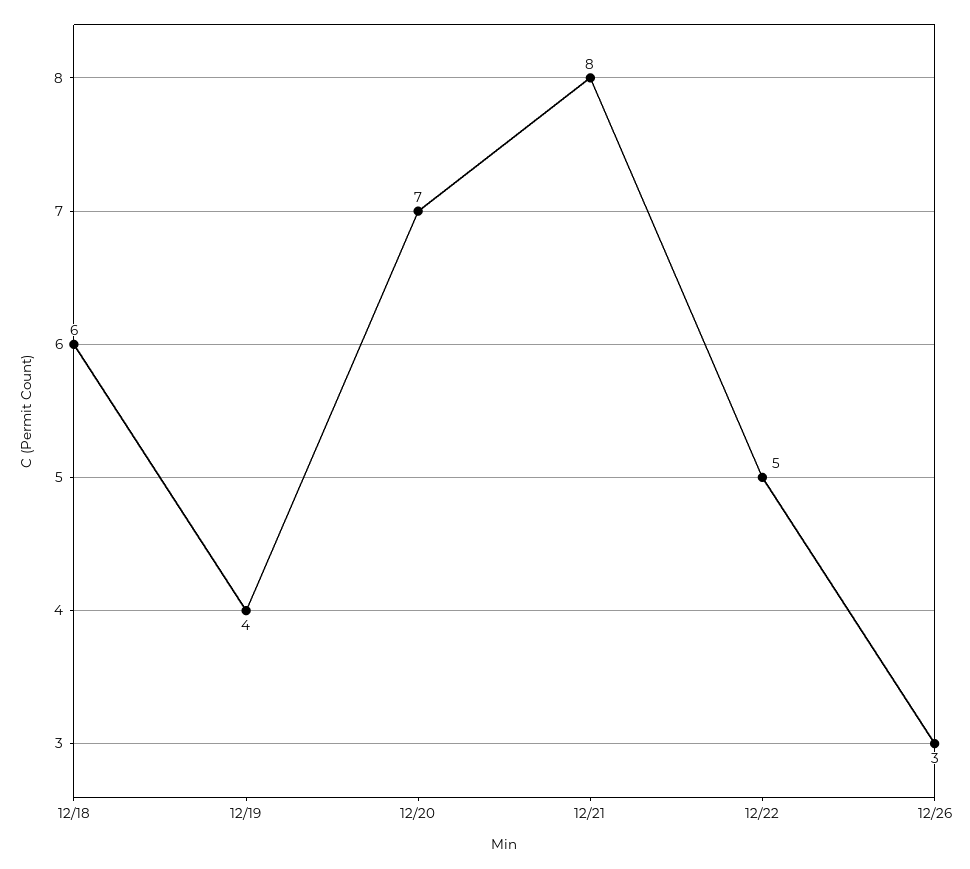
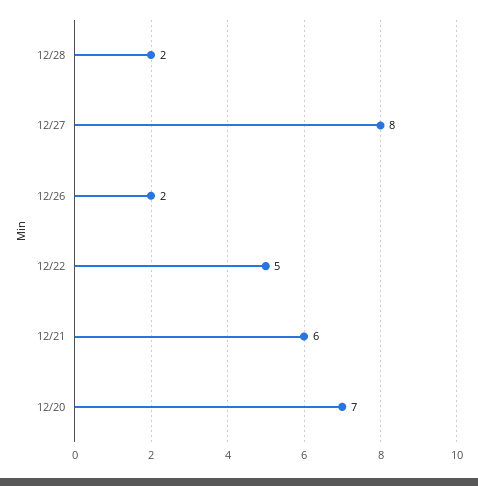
12/18: 6 -> none
12/19: 4 -> none
12/21: 8 -> 6
12/26: 3 -> 2
12/28: none -> 2
12/27: none -> 8

